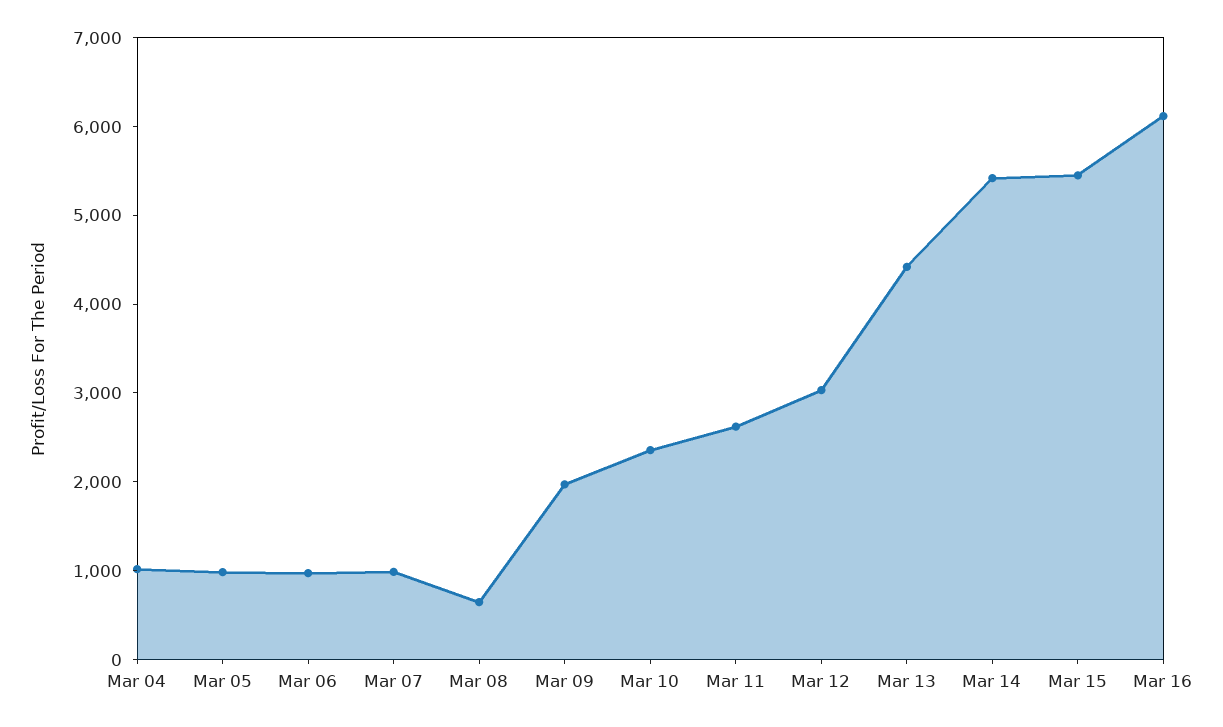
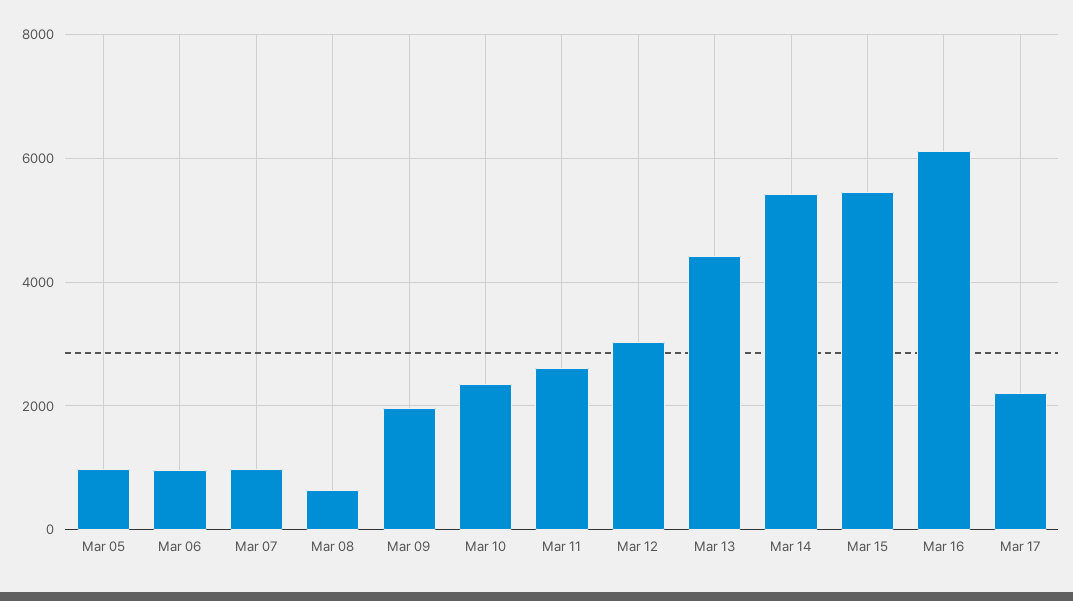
Mar 04: 1000 -> none
Mar 17: none -> 2200

